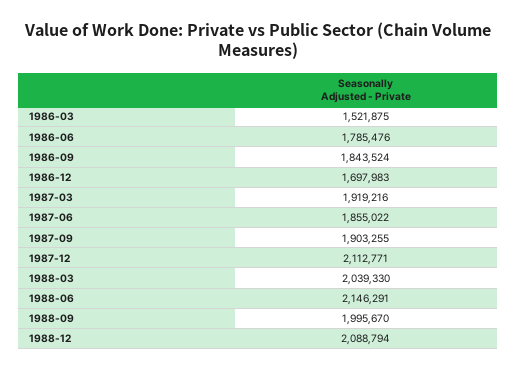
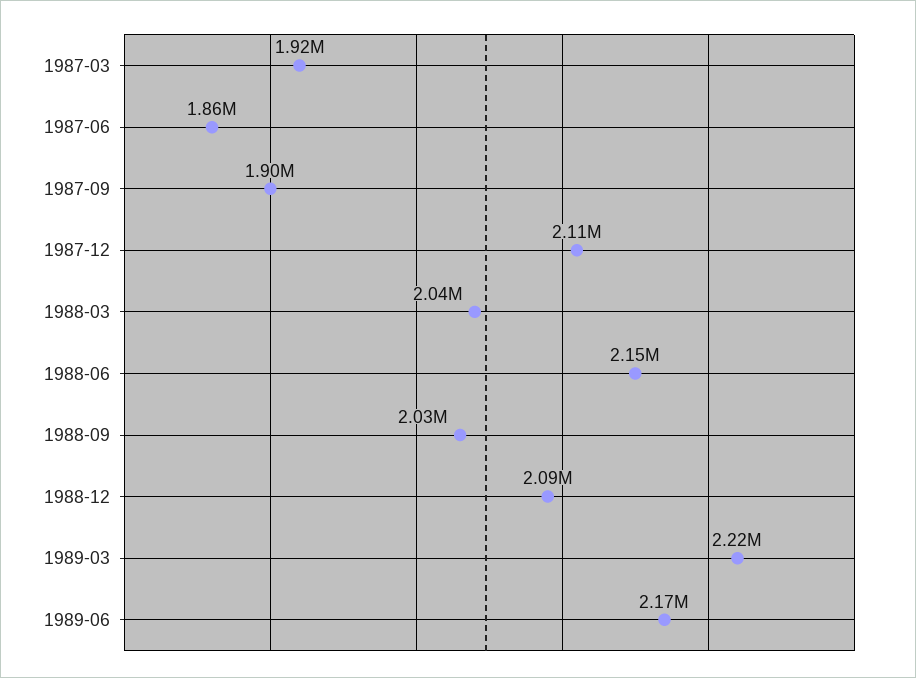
1986-03: 1521875 -> none
1986-06: 1785476 -> none
1986-09: 1843524 -> none
1986-12: 1697983 -> none
1988-09: 1995670 -> 2030000
1989-03: none -> 2220000
1989-06: none -> 2170000

